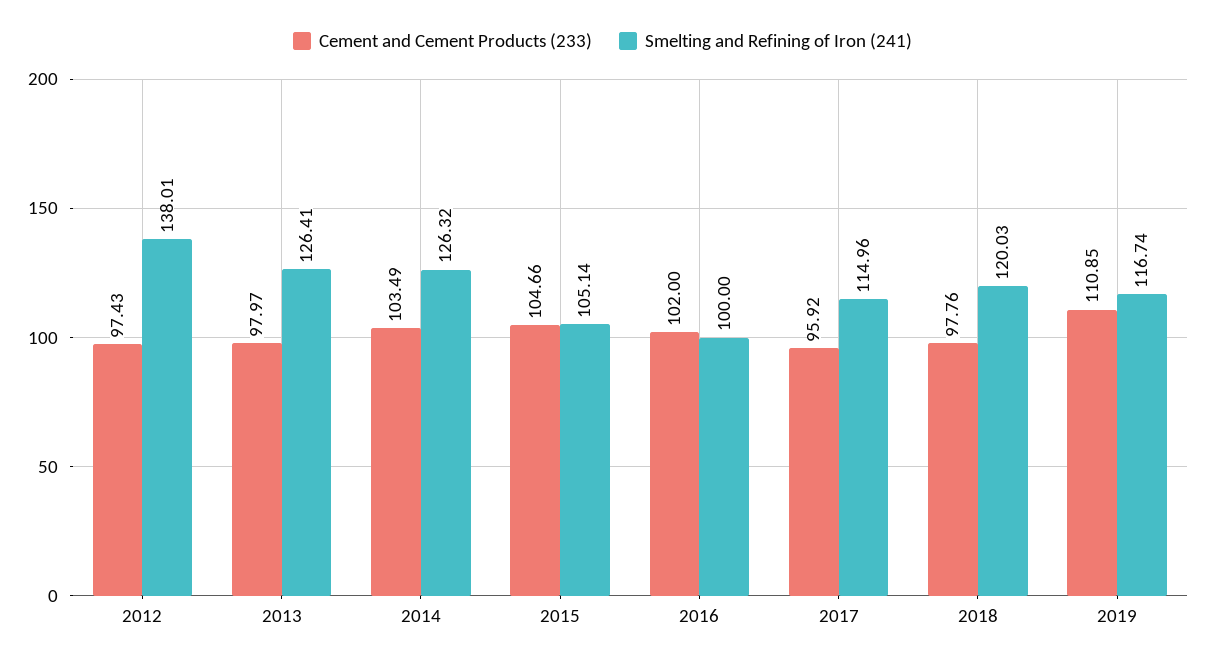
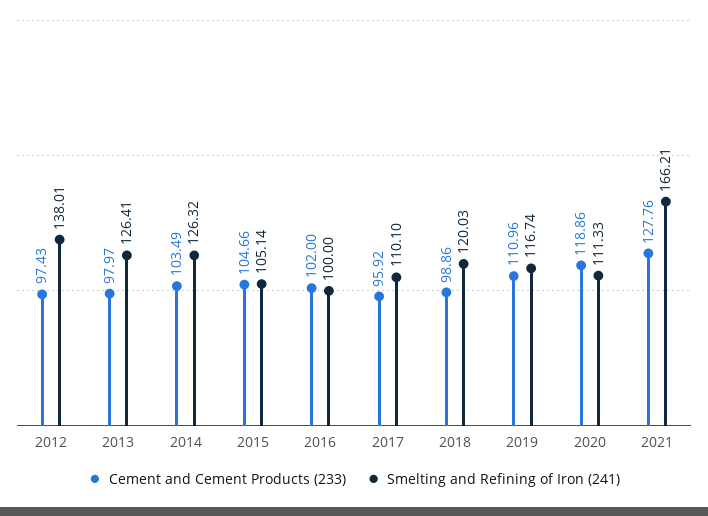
Smelting and Refining of Iron (241), 2017: 114.96 -> 110.1
Cement and Cement Products (233), 2018: 97.76 -> 98.86
Cement and Cement Products (233), 2019: 110.85 -> 110.96
Cement and Cement Products (233), 2020: none -> 118.86
Smelting and Refining of Iron (241), 2020: none -> 111.33
Cement and Cement Products (233), 2021: none -> 127.76
Smelting and Refining of Iron (241), 2021: none -> 166.21

